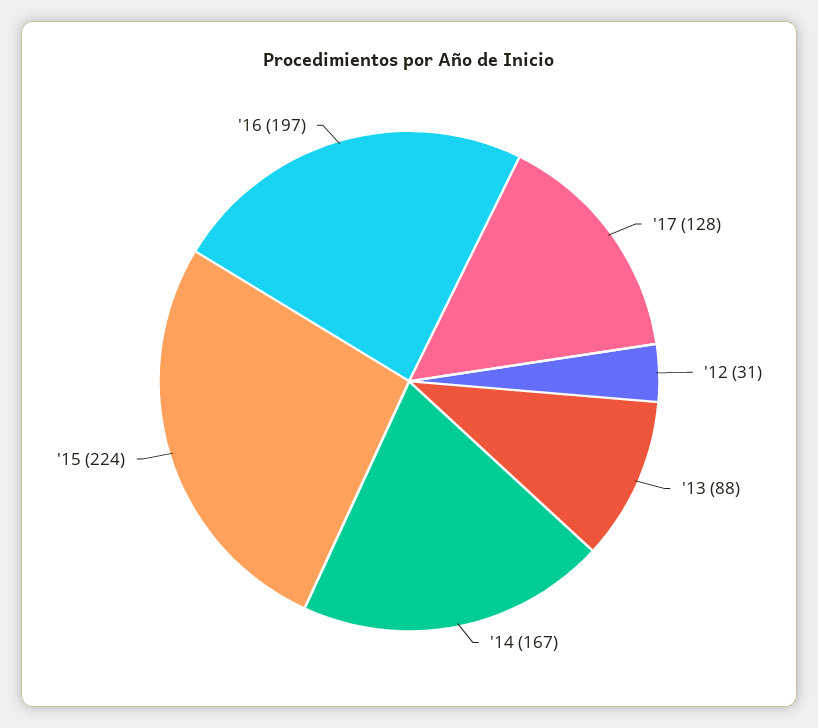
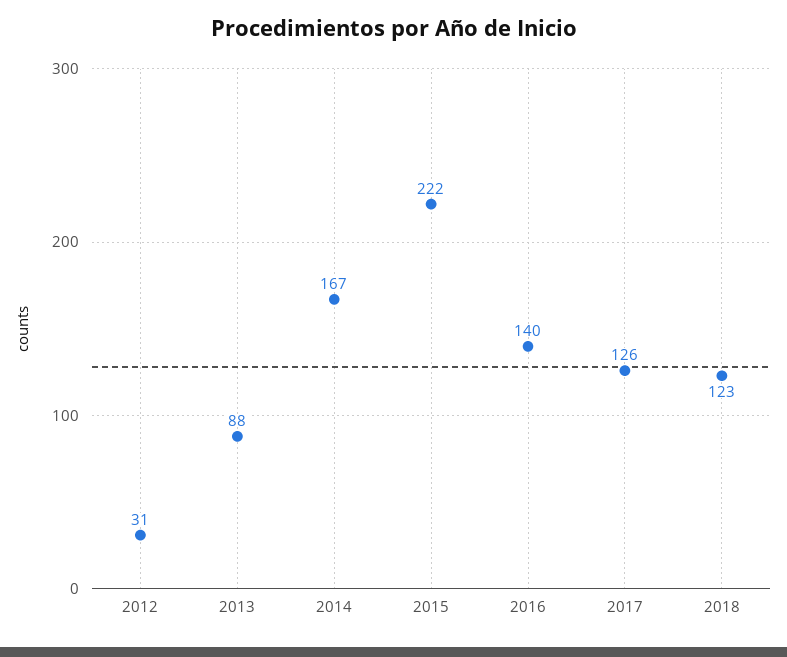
'17: 128 -> 126
'15: 224 -> 222
'16: 197 -> 140
2018: none -> 123

